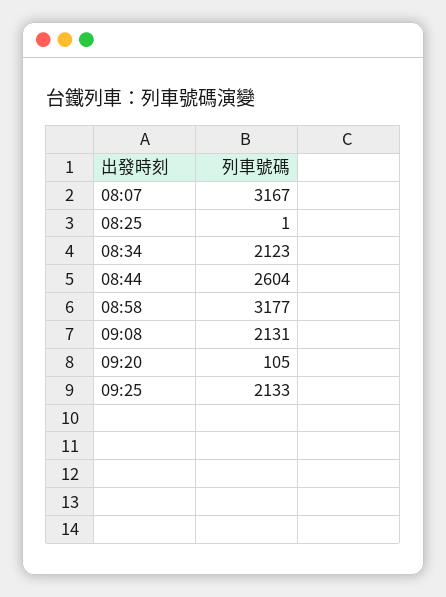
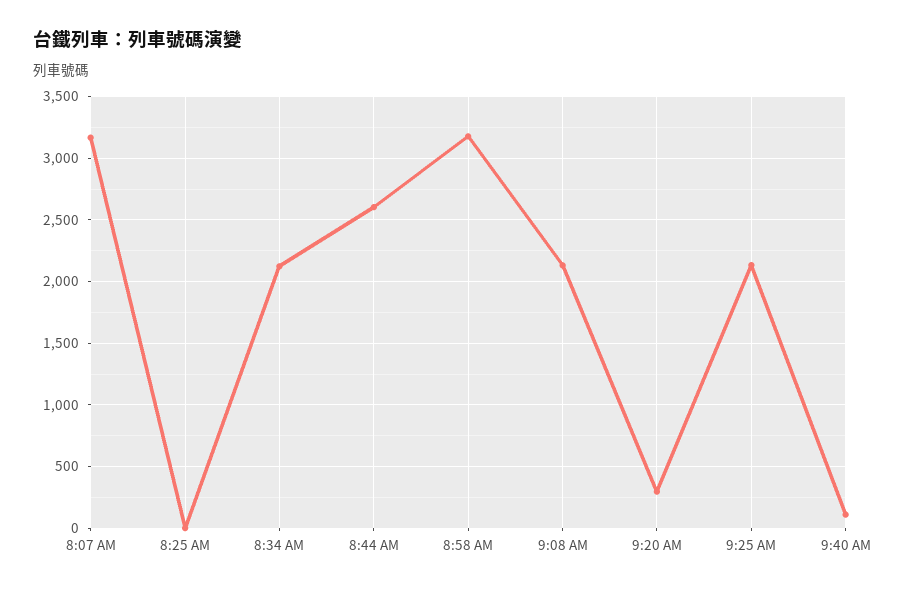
09:20: 105 -> 300
9:40 AM: none -> 100

